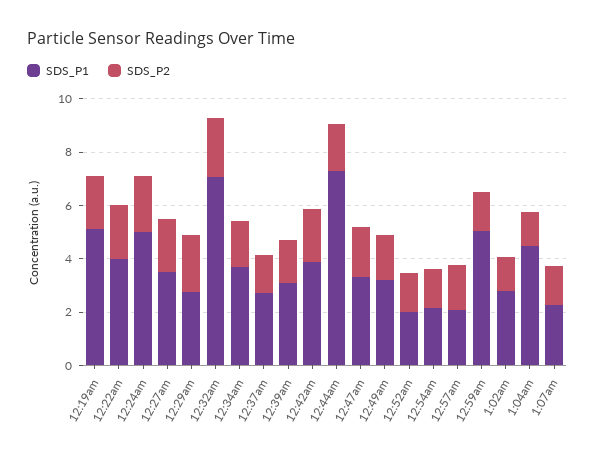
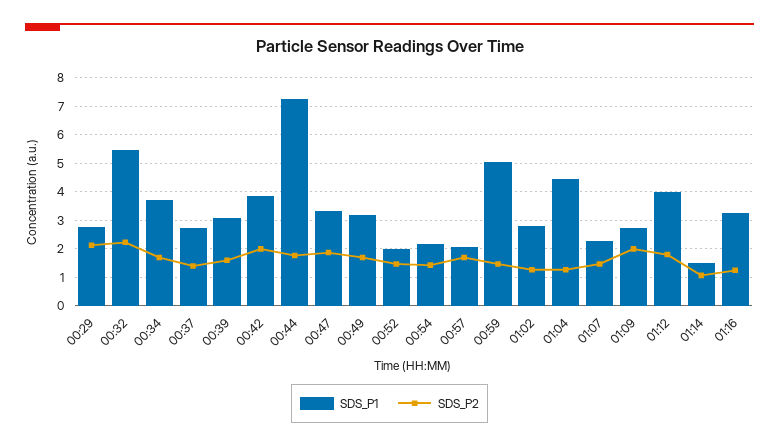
SDS_P1, 12:19am: 5 -> none
SDS_P2, 12:19am: 2 -> none
SDS_P1, 12:22am: 4 -> none
SDS_P2, 12:22am: 2 -> none
SDS_P1, 12:24am: 5 -> none
SDS_P2, 12:24am: 2 -> none
SDS_P1, 12:27am: 3.5 -> none
SDS_P2, 12:27am: 2 -> none
SDS_P1, 12:32am: 7 -> 5.5
SDS_P1, 01:09: none -> 2.75
SDS_P2, 01:09: none -> 2
SDS_P1, 01:12: none -> 4
SDS_P2, 01:12: none -> 1.75
SDS_P1, 01:14: none -> 1.5
SDS_P2, 01:14: none -> 1
SDS_P1, 01:16: none -> 3.25
SDS_P2, 01:16: none -> 1.25

